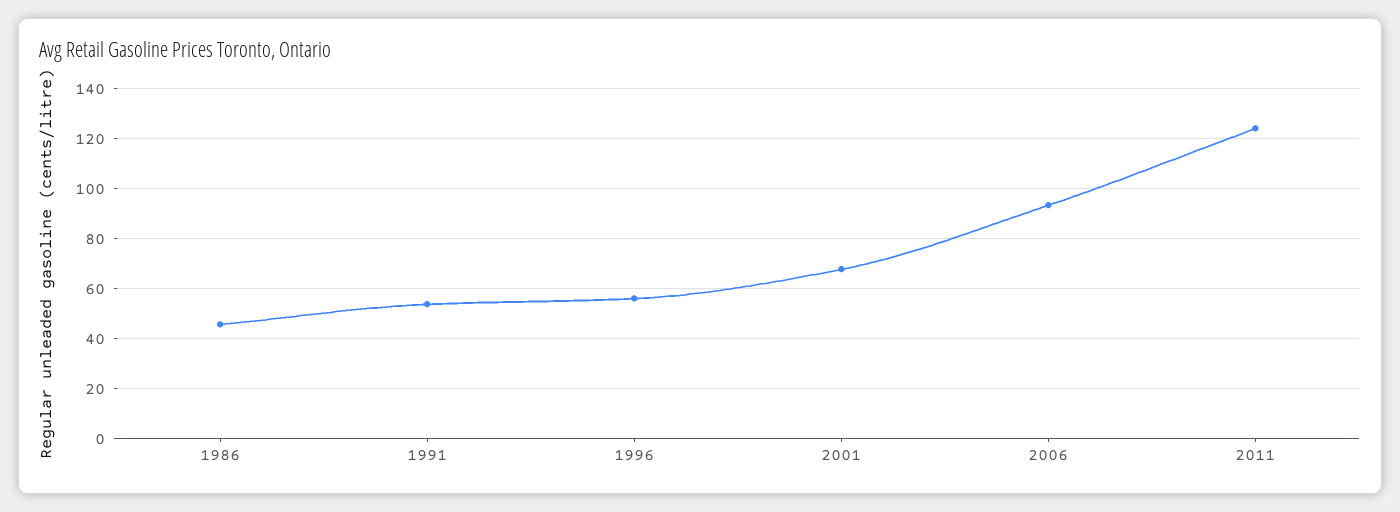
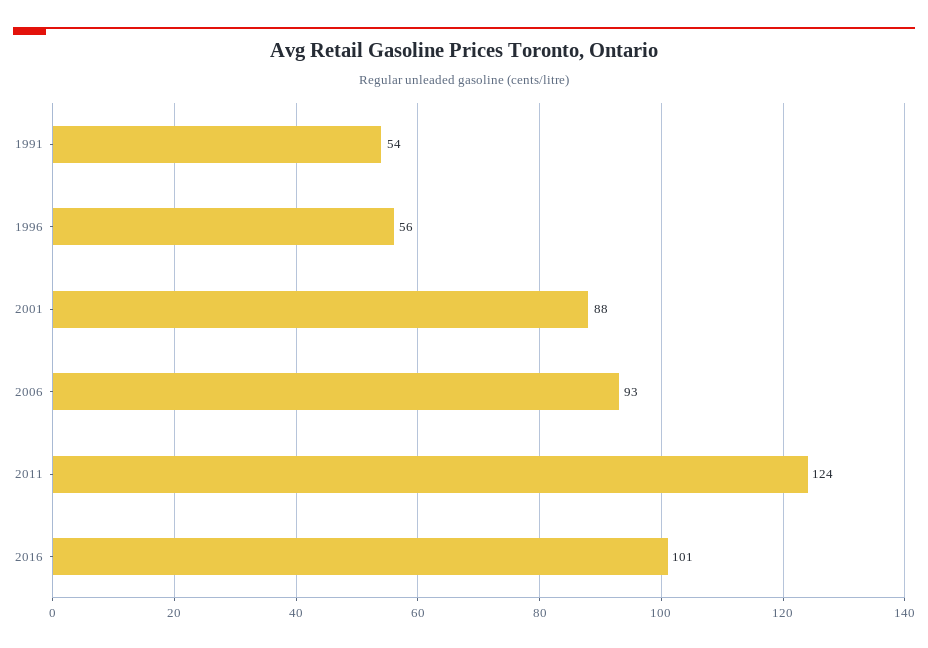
1986: 45 -> none
2001: 67.5 -> 88
2016: none -> 101

